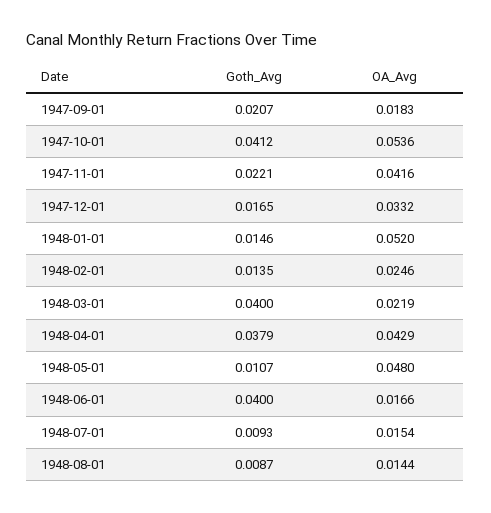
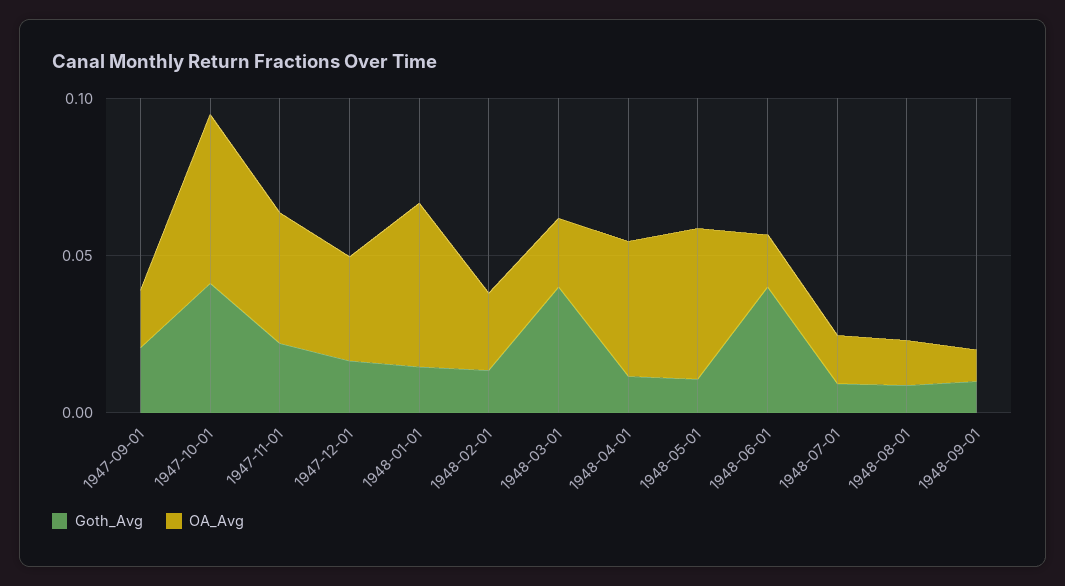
Goth_Avg, 1948-04-01: 0.0379 -> 0.01
Goth_Avg, 1948-09-01: none -> 0.01
OA_Avg, 1948-09-01: none -> 0.01

